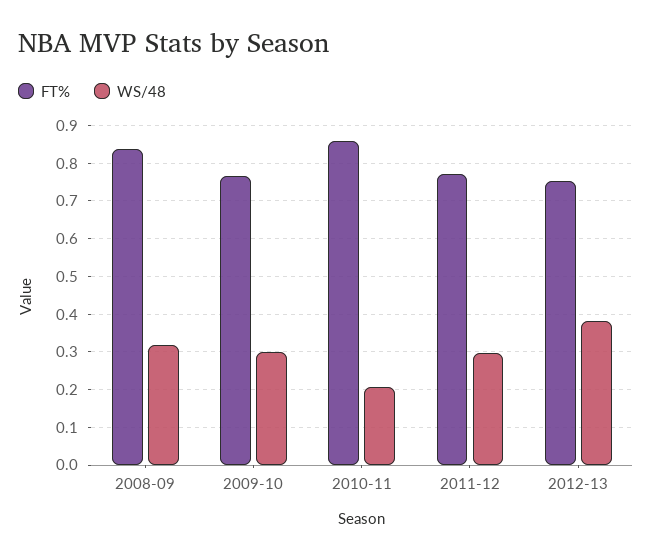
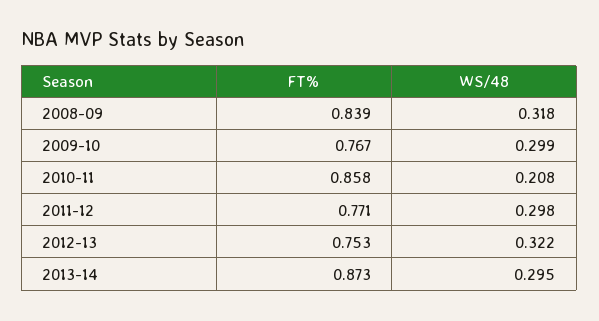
WS/48, 2012-13: 0.38 -> 0.322
FT%, 2013-14: none -> 0.873
WS/48, 2013-14: none -> 0.295

